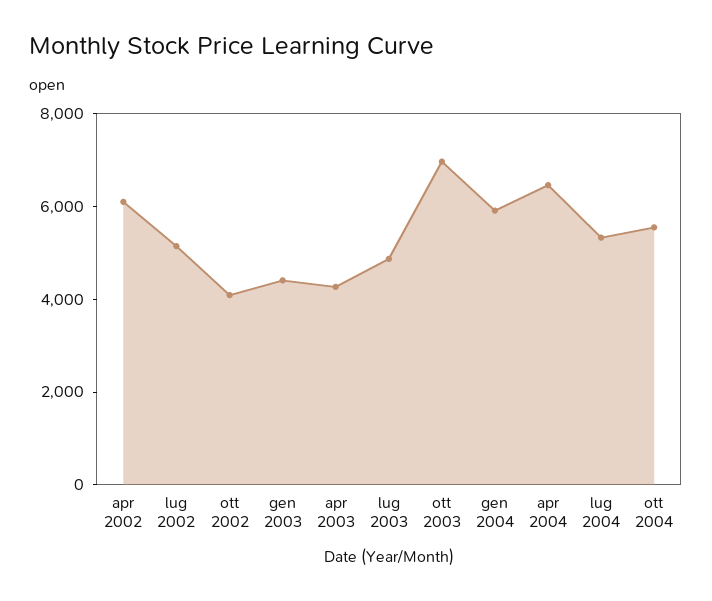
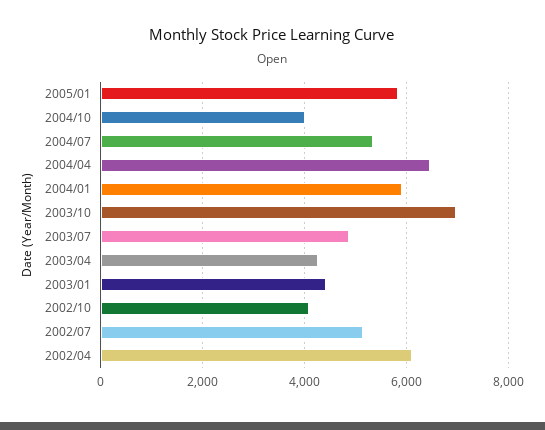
ott 2004: 5500 -> 4000
2005/01: none -> 5800

